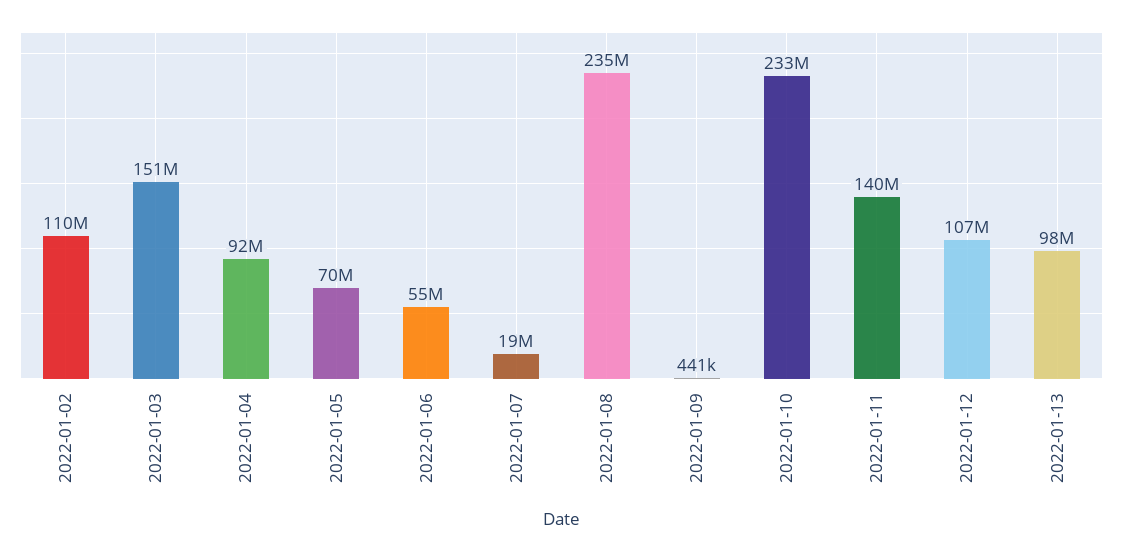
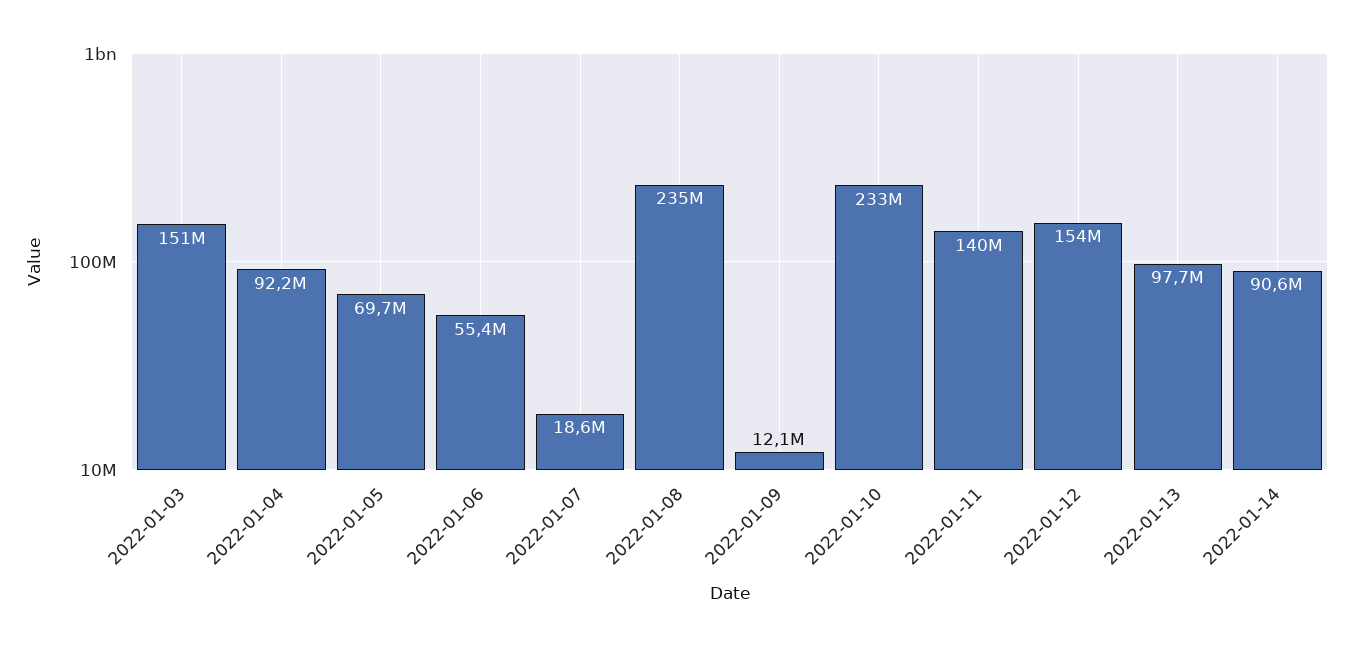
2022-01-02: 110000000 -> none
2022-01-09: 441000 -> 12100000
2022-01-12: 107000000 -> 154000000
2022-01-14: none -> 90600000

